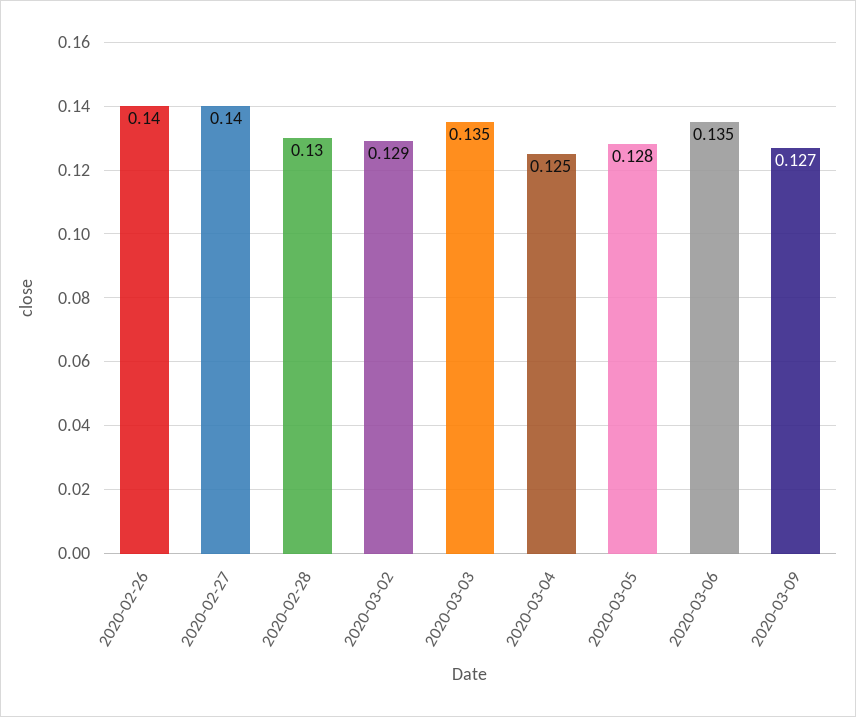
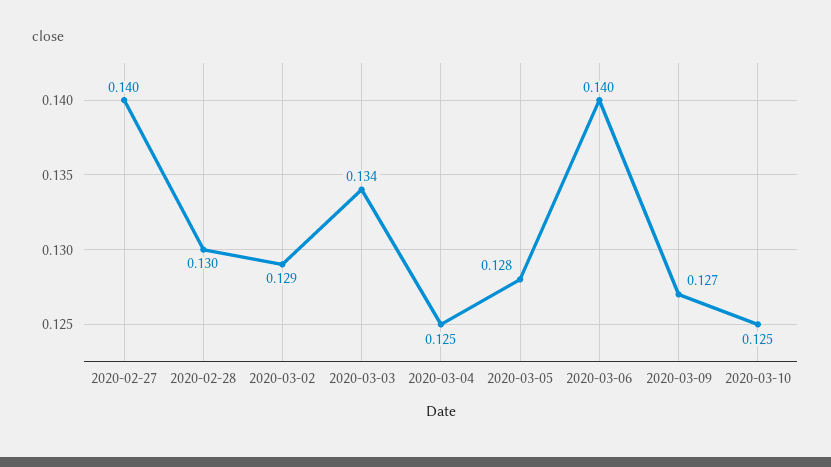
2020-02-26: 0.14 -> none
2020-03-03: 0.135 -> 0.134
2020-03-06: 0.135 -> 0.14
2020-03-10: none -> 0.125

